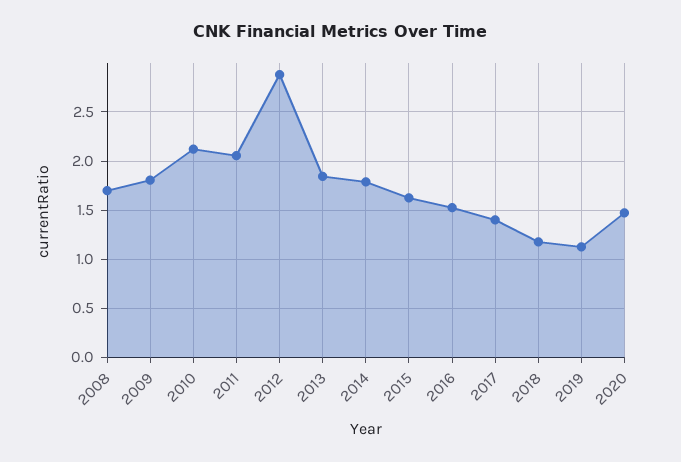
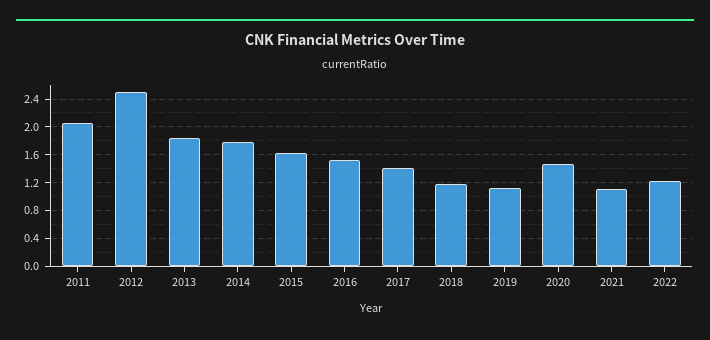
2008: 1.7 -> none
2009: 1.8 -> none
2010: 2.1 -> none
2012: 2.9 -> 2.5
2021: none -> 1.1
2022: none -> 1.2

